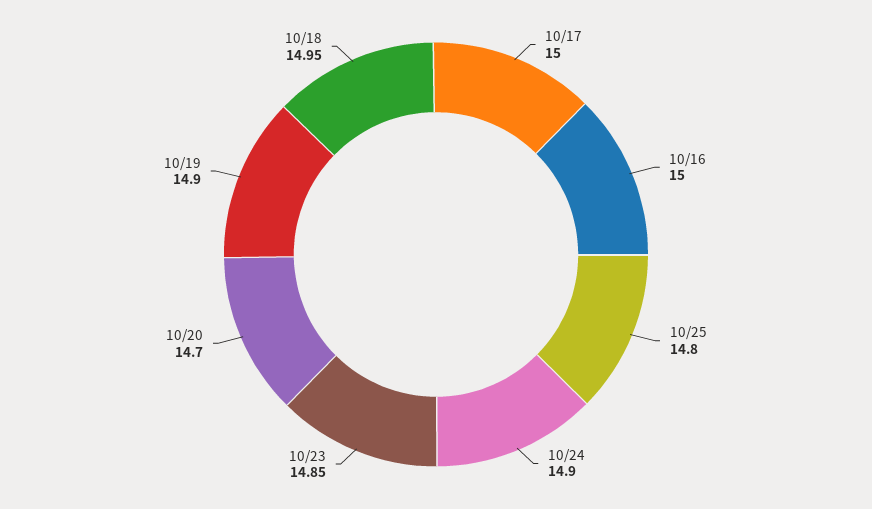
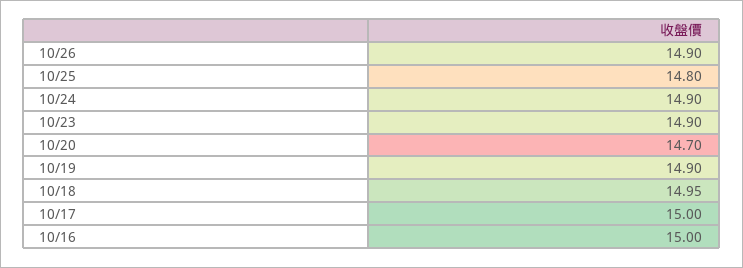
10/23: 14.85 -> 14.9
10/26: none -> 14.9

